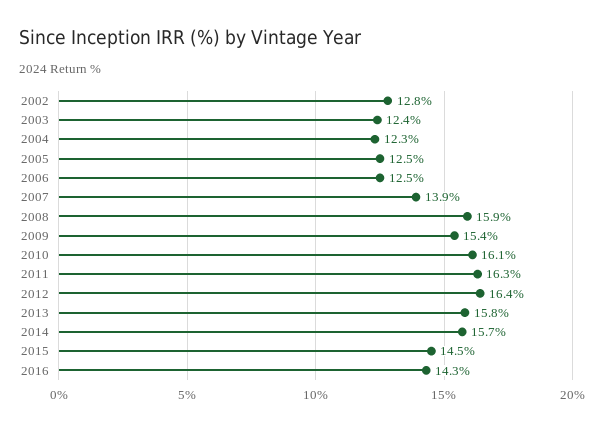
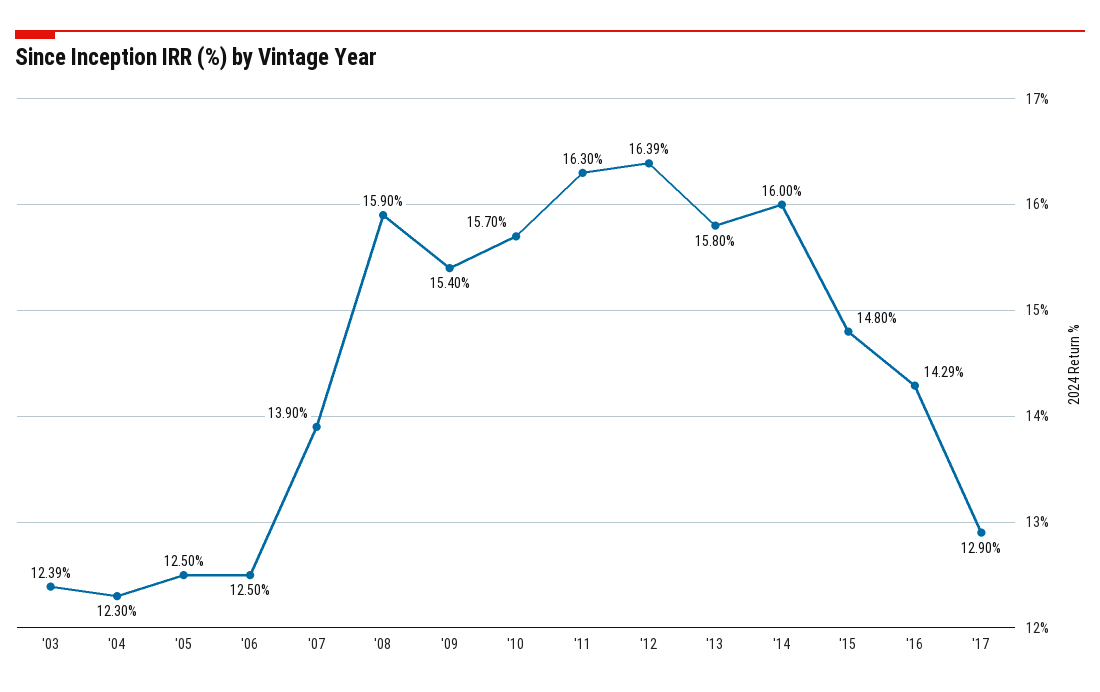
2002: 12.8 -> none
2010: 16.1 -> 15.7
2014: 15.7 -> 16
2015: 14.5 -> 14.8
'17: none -> 12.9

